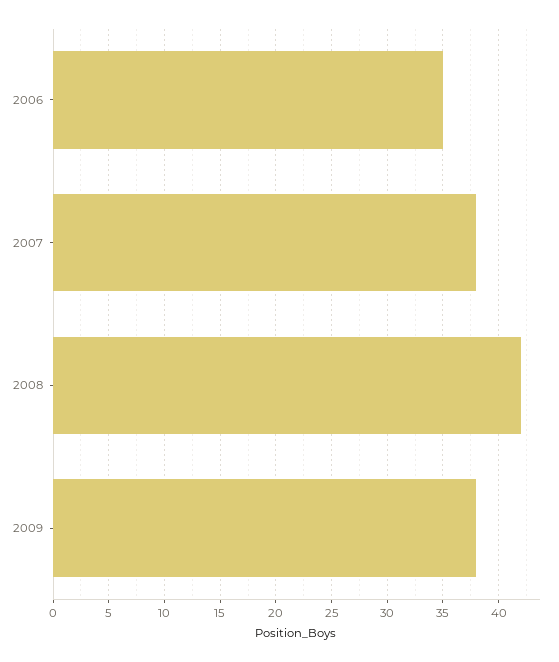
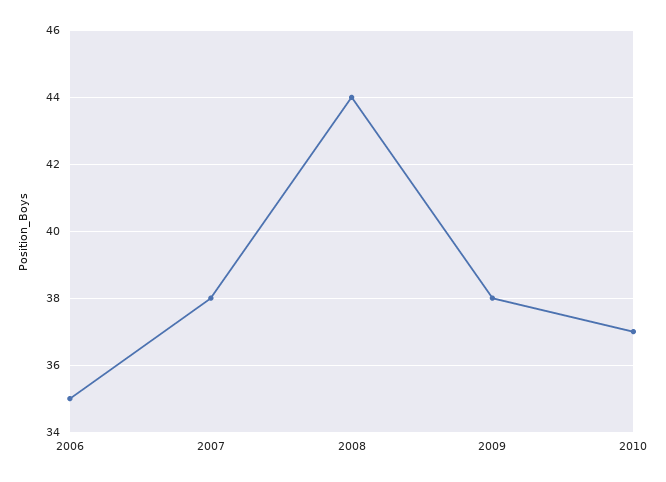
2008: 42 -> 44
2010: none -> 37

